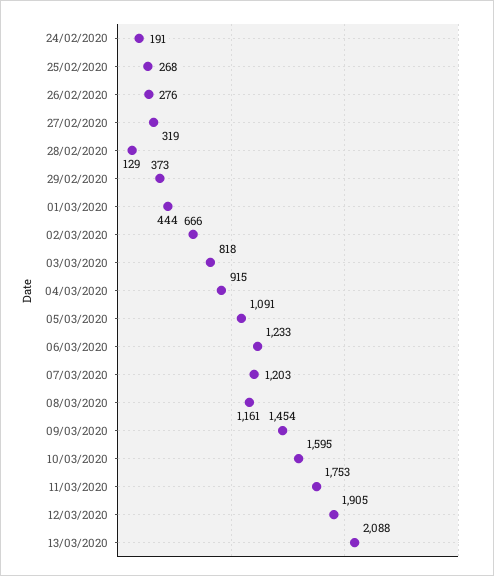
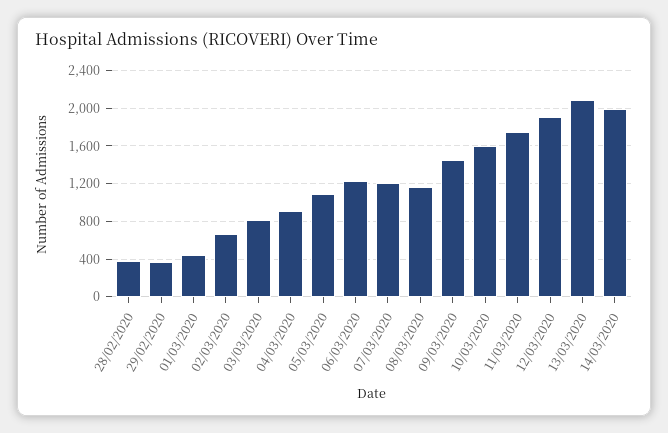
24/02/2020: 191 -> none
25/02/2020: 268 -> none
26/02/2020: 276 -> none
27/02/2020: 319 -> none
28/02/2020: 129 -> 400
14/03/2020: none -> 2000

